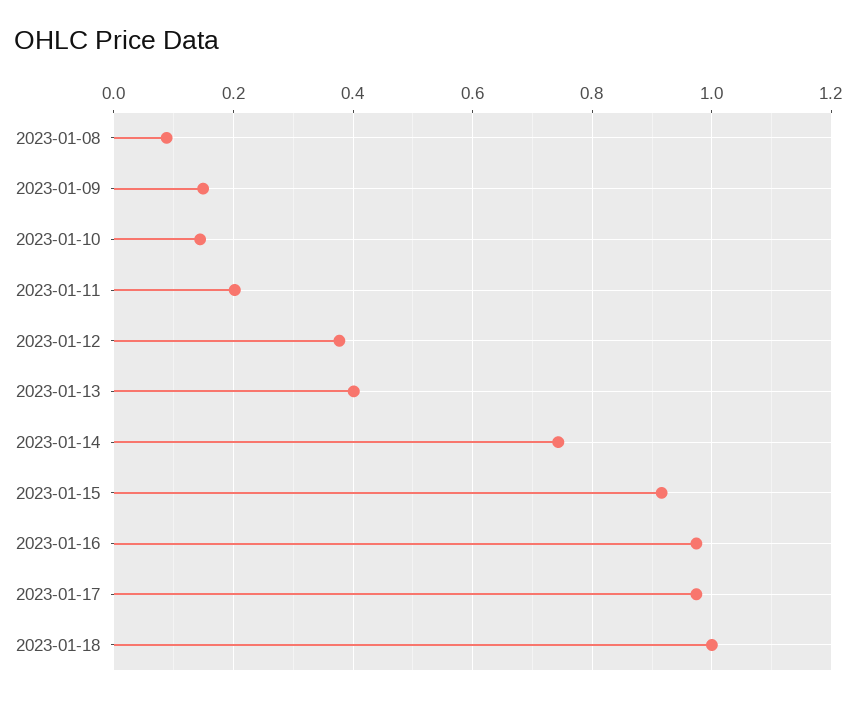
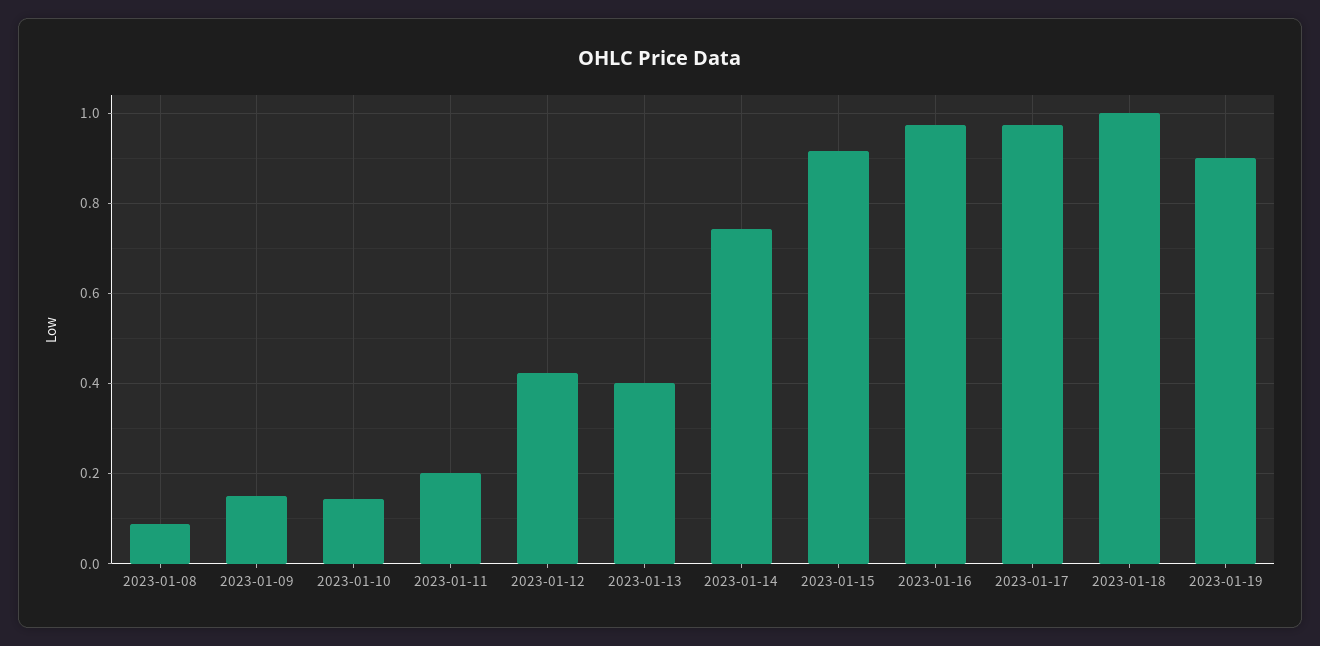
2023-01-12: 0.38 -> 0.42
2023-01-19: none -> 0.9

